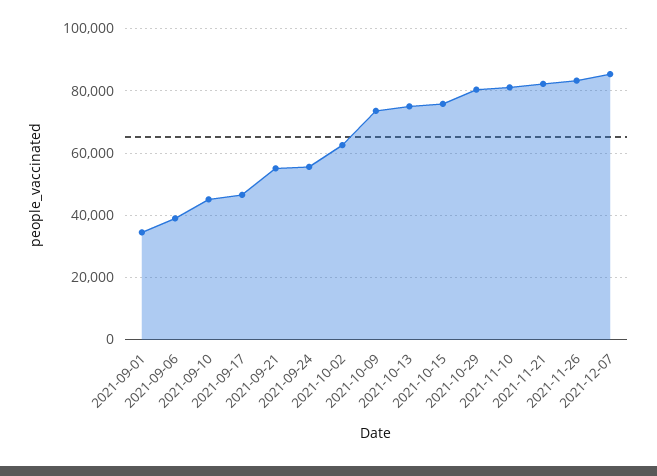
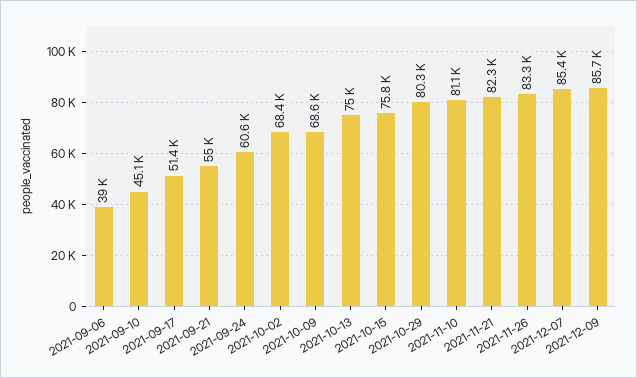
2021-09-01: 34000 -> none
2021-09-17: 46000 -> 51400
2021-09-24: 56000 -> 60600
2021-10-02: 62000 -> 68400
2021-10-09: 74000 -> 68600
2021-12-09: none -> 85700

